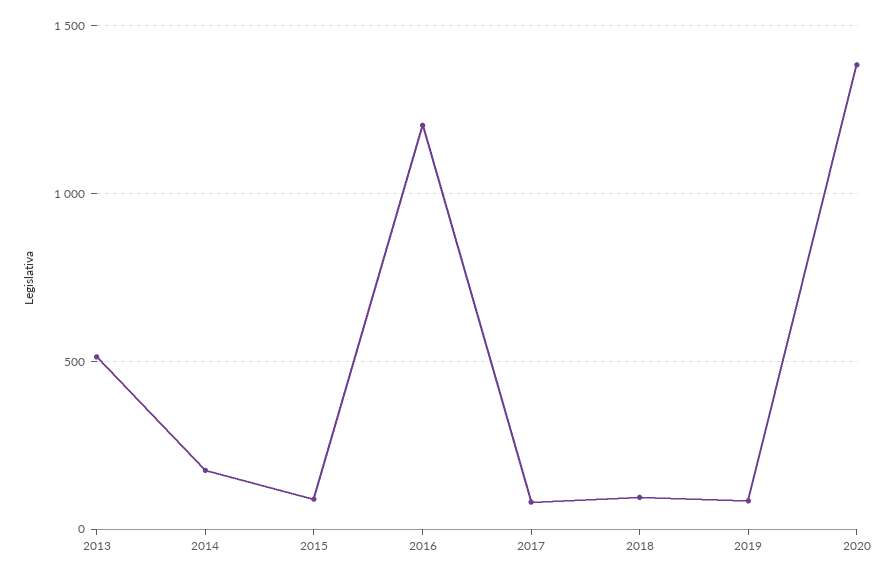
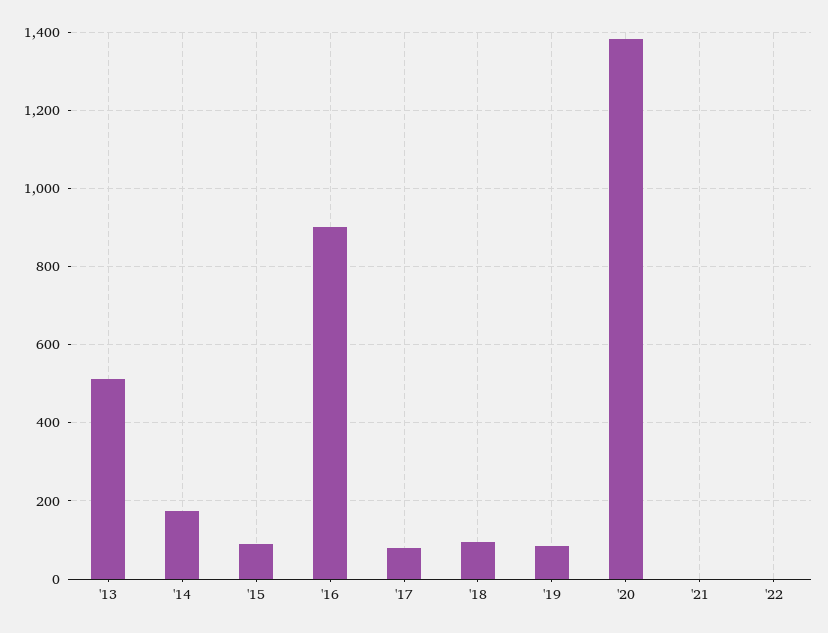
2016: 1200 -> 900
'21: none -> 0
'22: none -> 0

